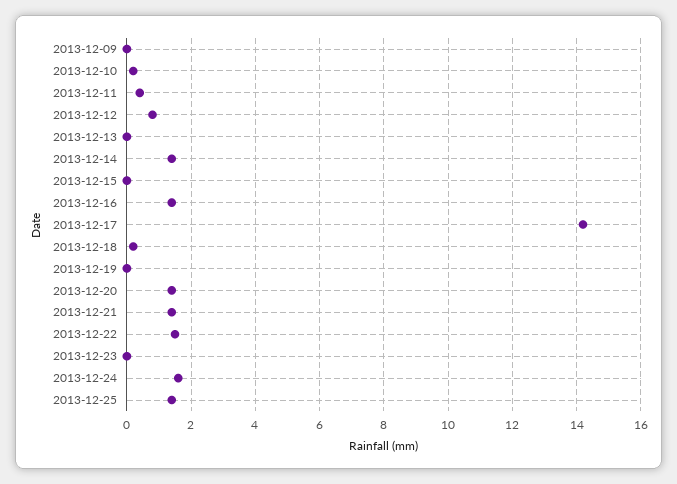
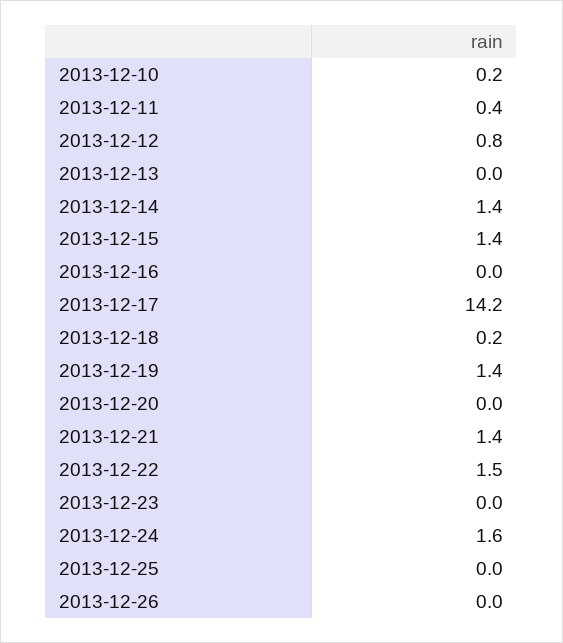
2013-12-09: 0 -> none
2013-12-15: 0 -> 1.4
2013-12-16: 1.5 -> 0
2013-12-19: 0 -> 1.4
2013-12-20: 1.5 -> 0
2013-12-25: 1.5 -> 0
2013-12-26: none -> 0

